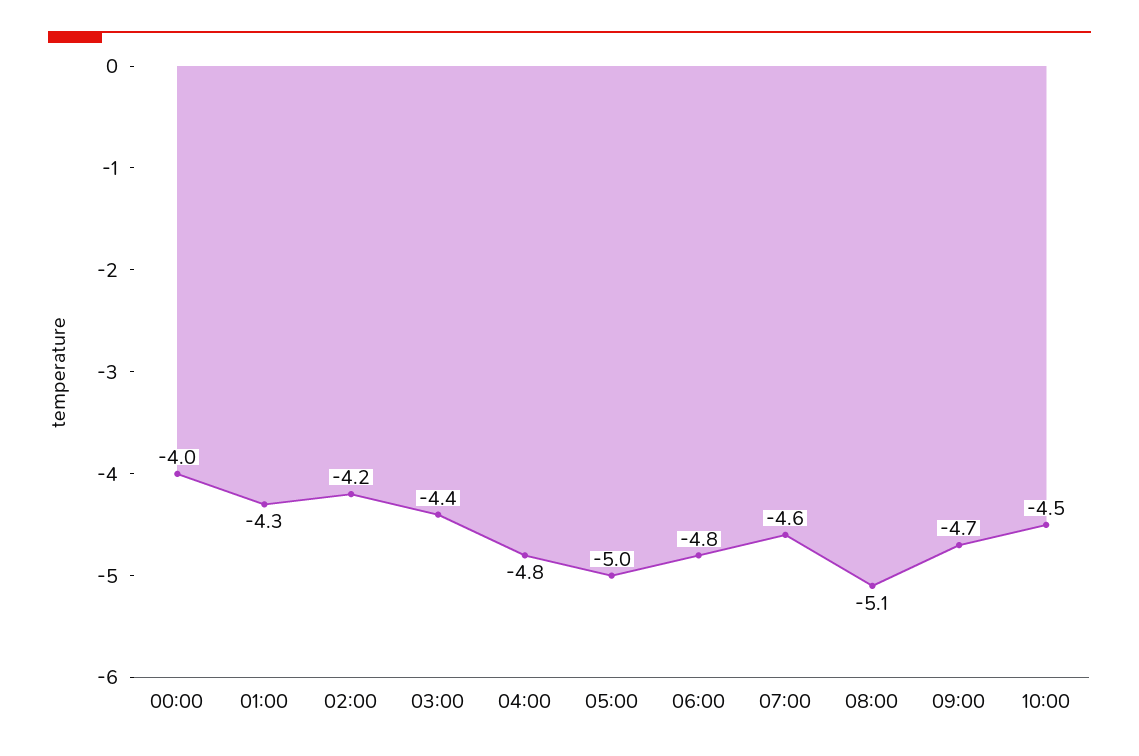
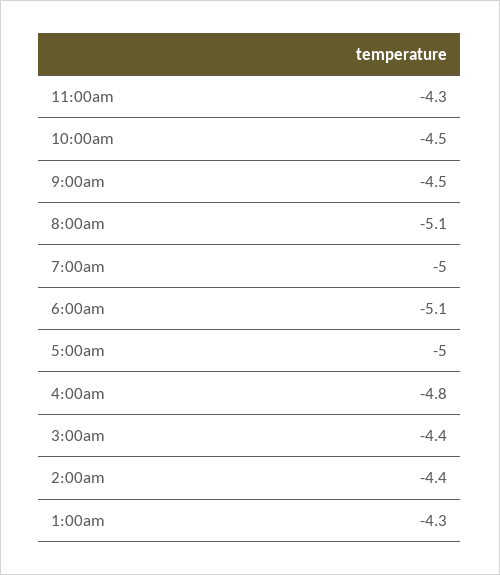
00:00: -4 -> none
02:00: -4.2 -> -4.4
06:00: -4.8 -> -5.1
07:00: -4.6 -> -5
09:00: -4.7 -> -4.5
11:00am: none -> -4.3

